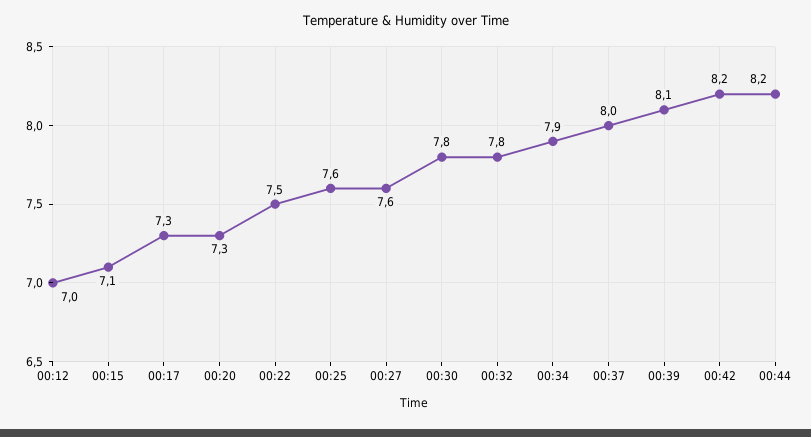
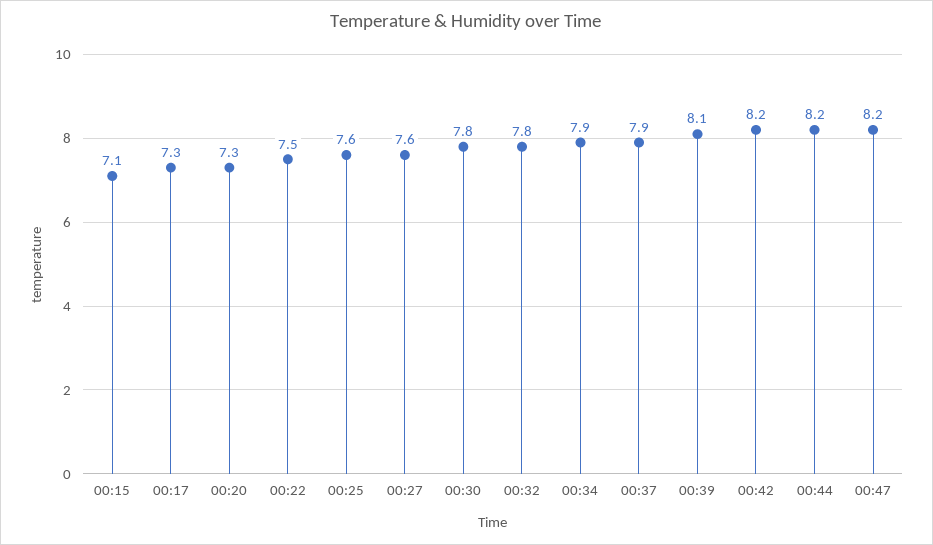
00:12: 7 -> none
00:37: 8 -> 7.9
00:47: none -> 8.2

